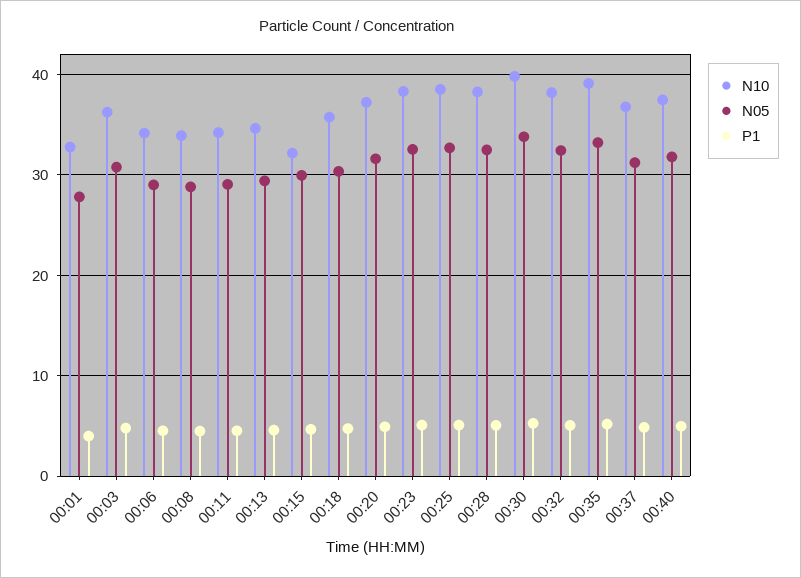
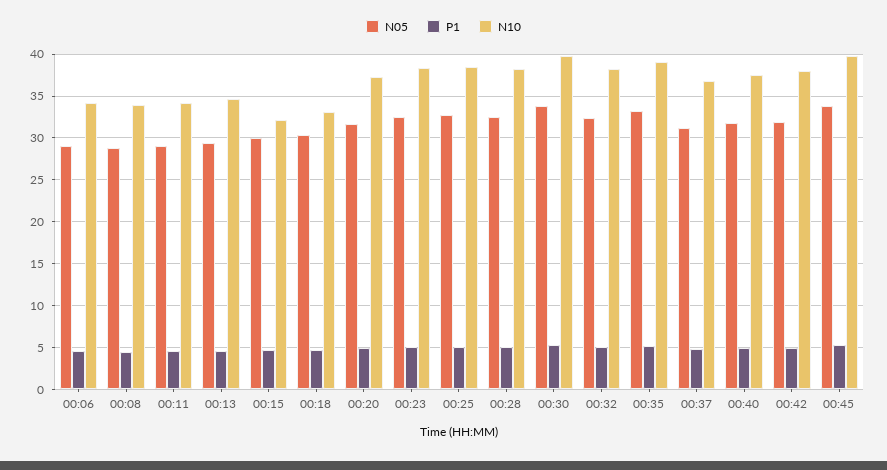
N10, 00:01: 33 -> none
N05, 00:01: 28 -> none
P1, 00:01: 4 -> none
N10, 00:03: 36 -> none
N05, 00:03: 31 -> none
P1, 00:03: 5 -> none
N10, 00:18: 36 -> 33
N05, 00:42: none -> 32
P1, 00:42: none -> 5
N10, 00:42: none -> 38
N05, 00:45: none -> 34
P1, 00:45: none -> 5
N10, 00:45: none -> 40

